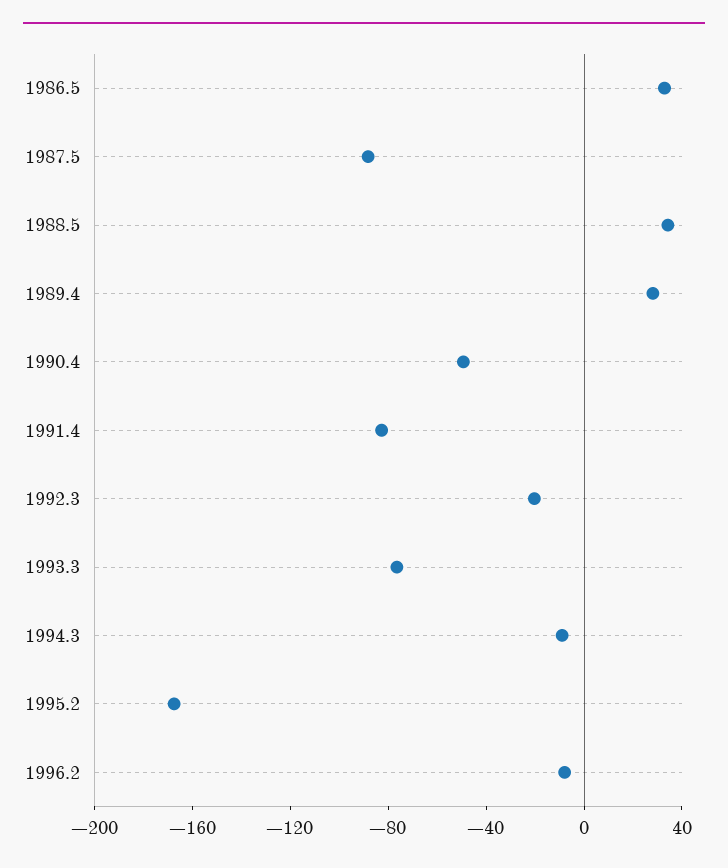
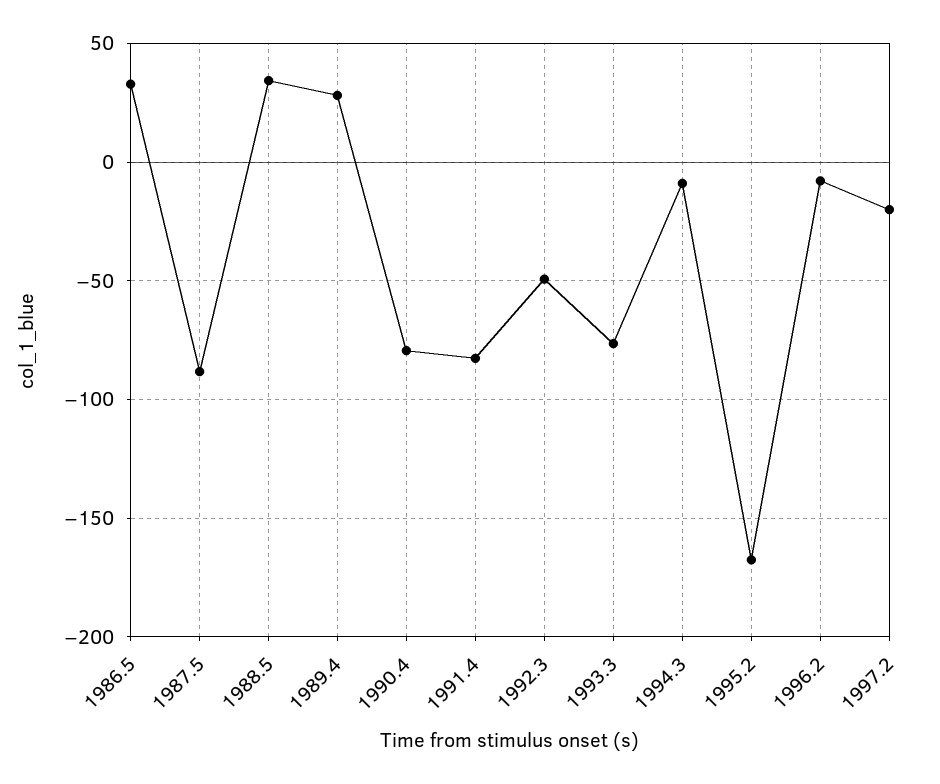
1990.4: -50 -> -80
1992.3: -20 -> -50
1997.2: none -> -20

